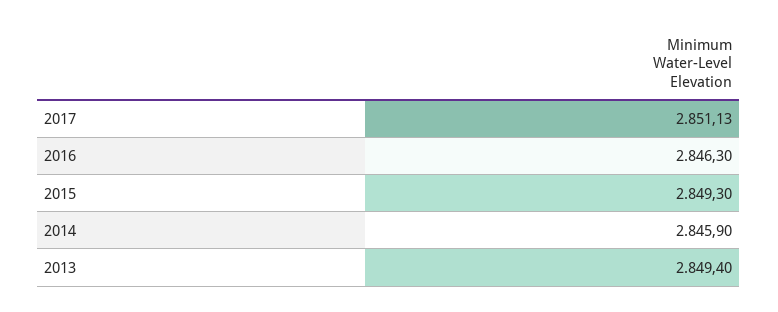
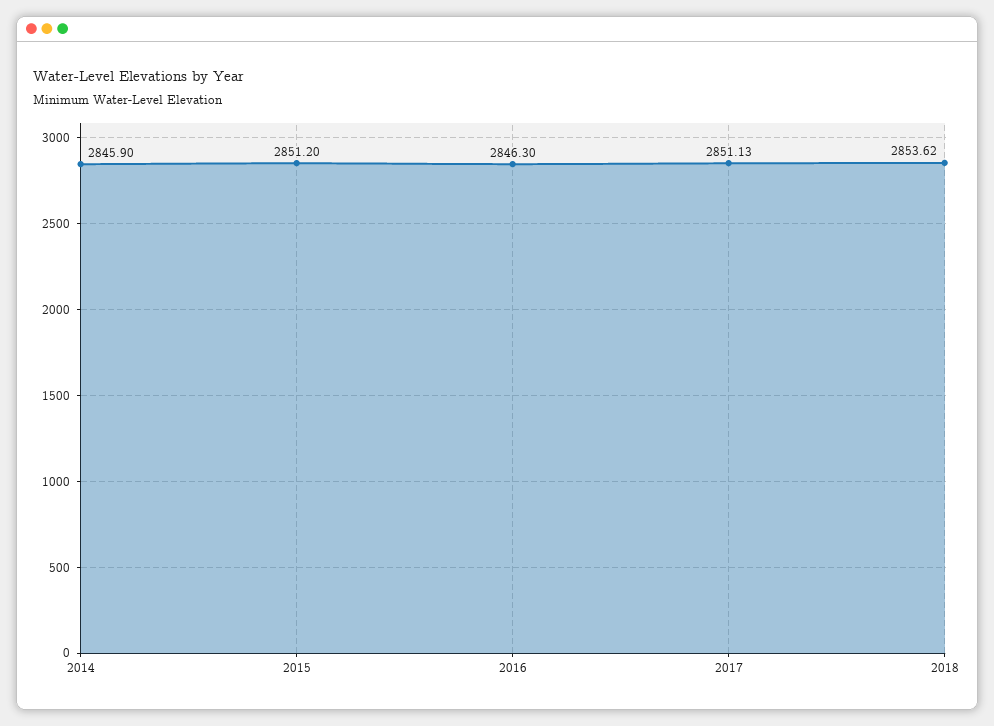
2015: 2849.3 -> 2851.2
2013: 2849.4 -> none
2018: none -> 2853.62

